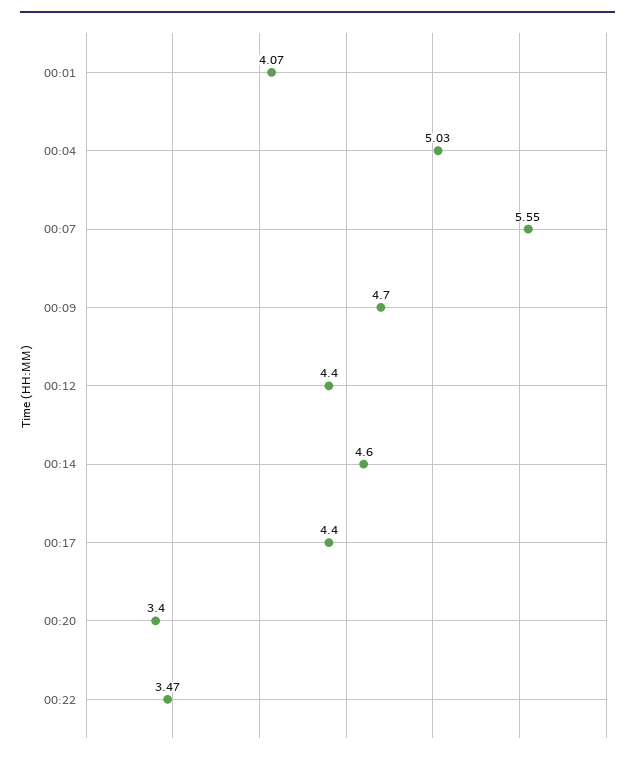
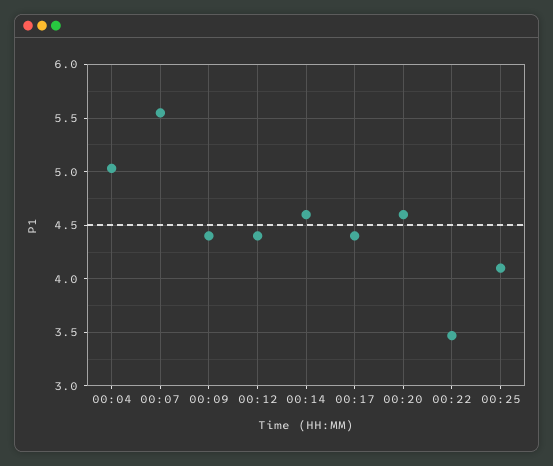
00:01: 4.07 -> none
00:09: 4.7 -> 4.4
00:20: 3.4 -> 4.6
00:25: none -> 4.1

